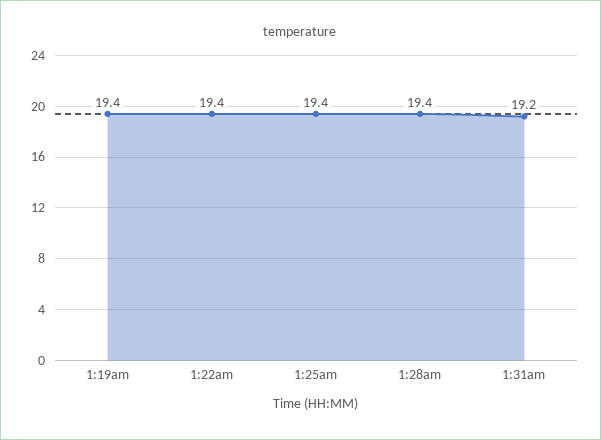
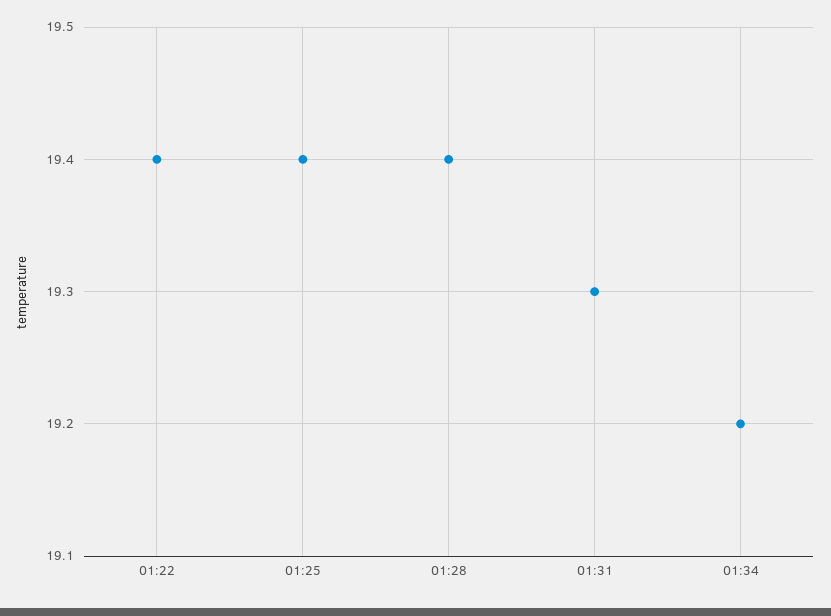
1:19am: 19.4 -> none
1:31am: 19.2 -> 19.3
01:34: none -> 19.2

